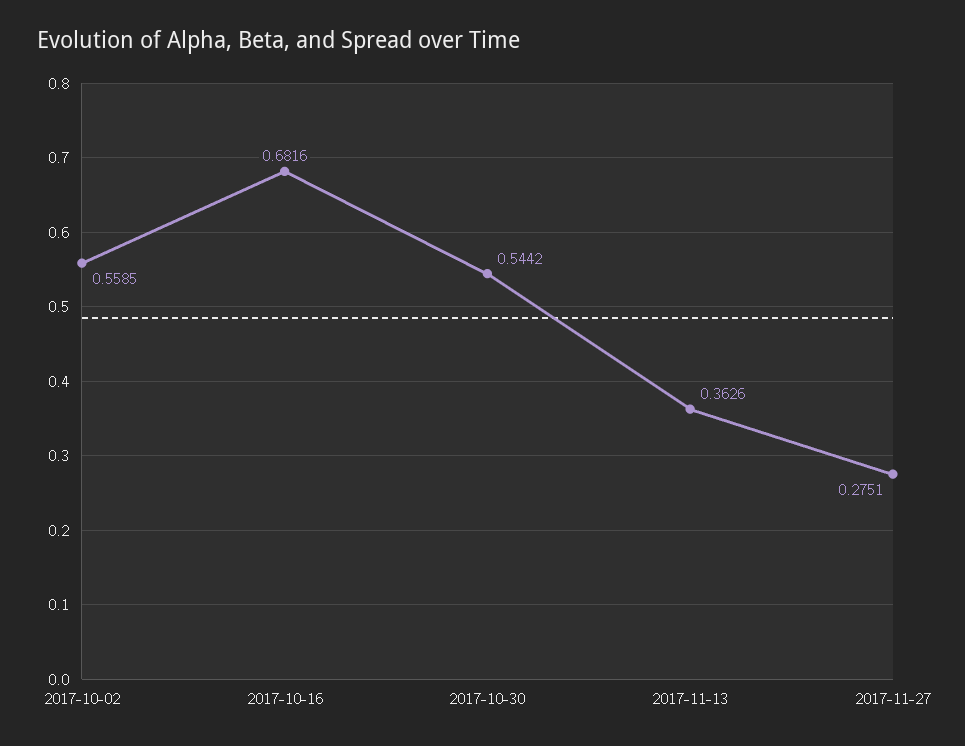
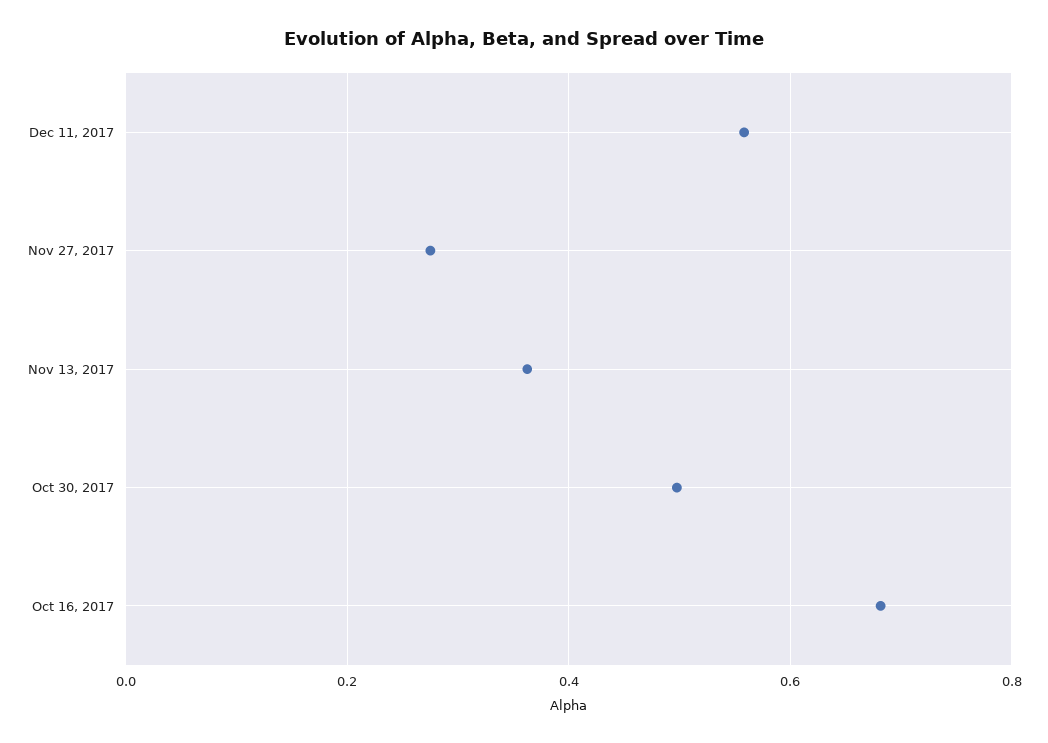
2017-10-02: 0.5585 -> none
2017-10-30: 0.5442 -> 0.5
Dec 11, 2017: none -> 0.56

